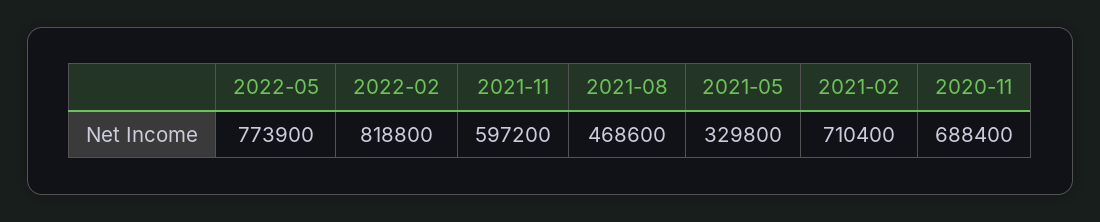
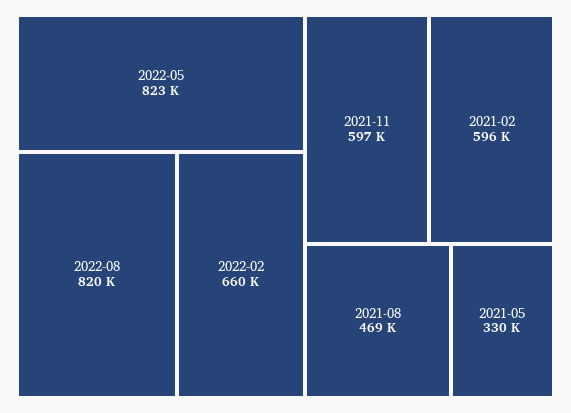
2022-05: 773900 -> 823000
2022-02: 818800 -> 660000
2021-02: 710400 -> 596000
2020-11: 688400 -> none
2022-08: none -> 820000

